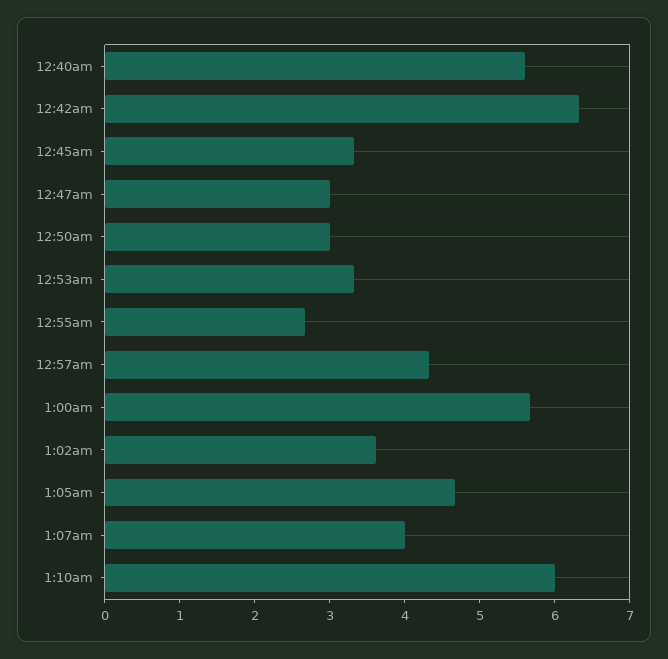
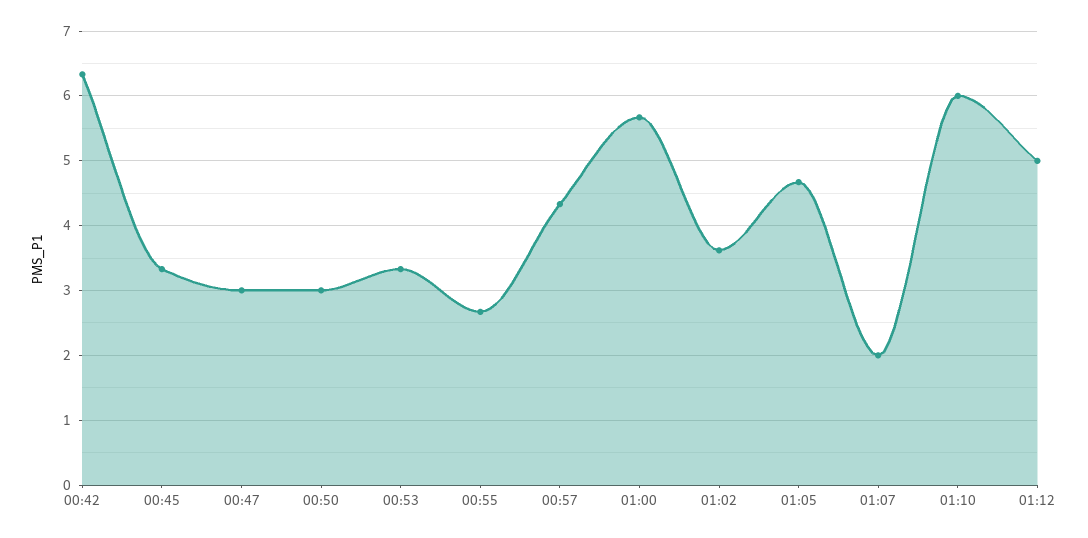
12:40am: 5.6 -> none
1:07am: 4 -> 2
01:12: none -> 5

